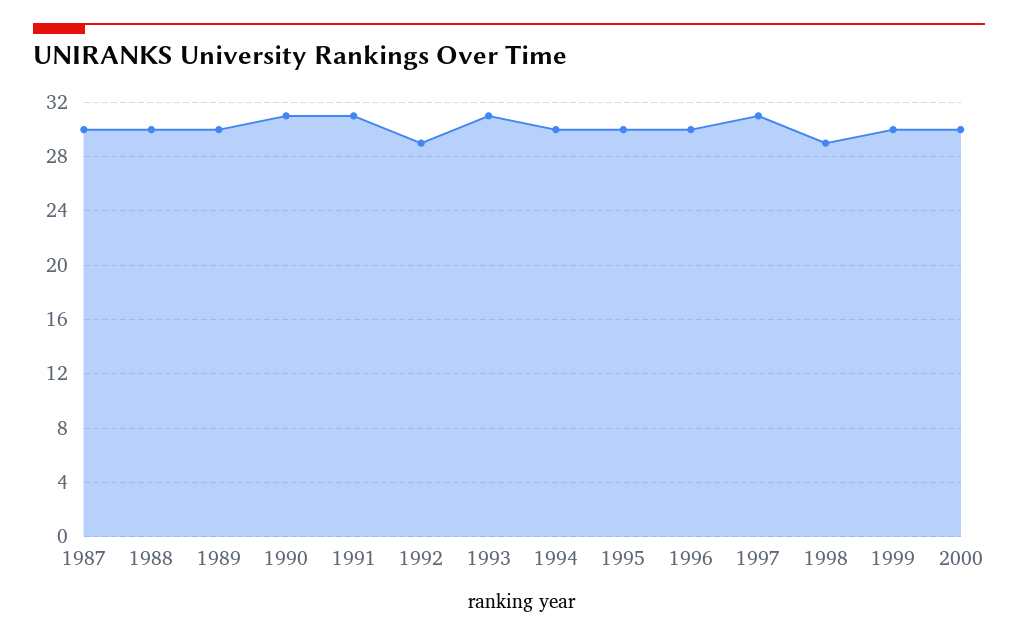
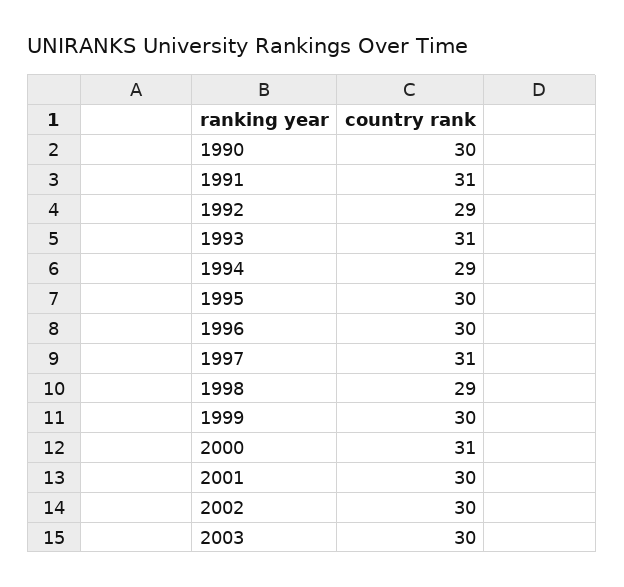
1987: 30 -> none
1988: 30 -> none
1989: 30 -> none
1990: 31 -> 30
1994: 30 -> 29
2000: 30 -> 31
2001: none -> 30
2002: none -> 30
2003: none -> 30

